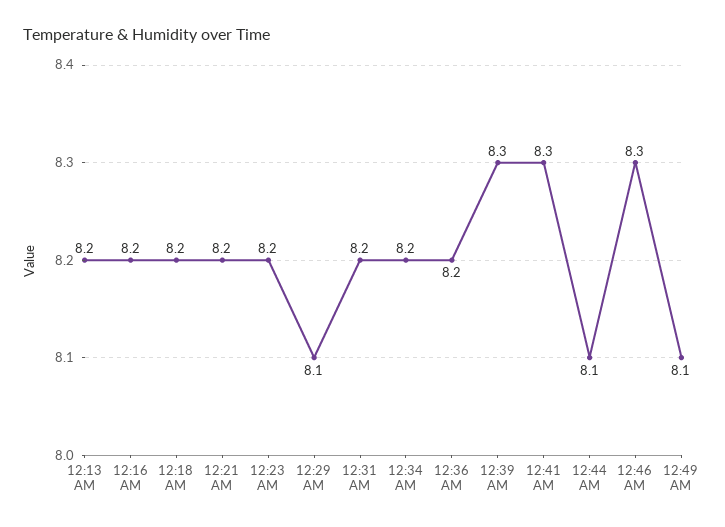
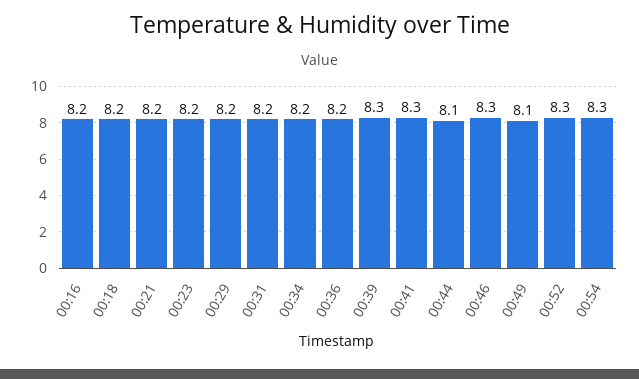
12:13 AM: 8.2 -> none
12:29 AM: 8.1 -> 8.2
00:52: none -> 8.3
00:54: none -> 8.3

